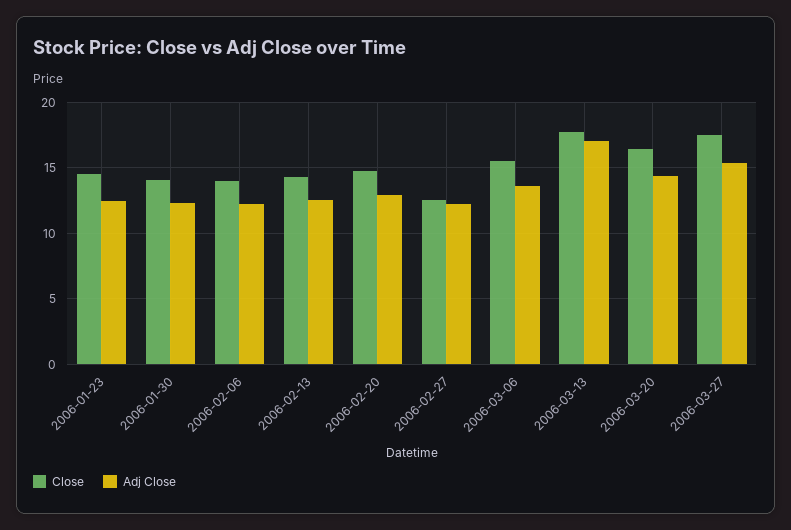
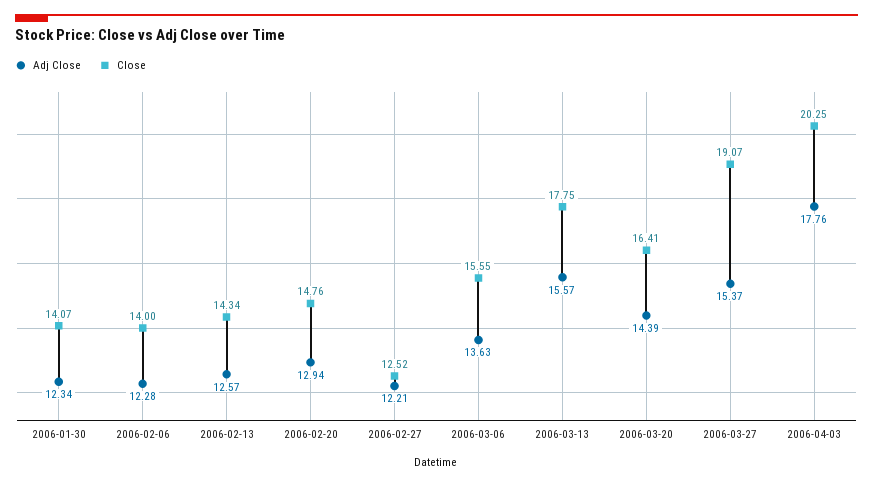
Close, 2006-01-23: 14.5 -> none
Adj Close, 2006-01-23: 12.5 -> none
Adj Close, 2006-03-13: 17 -> 15.57
Close, 2006-03-27: 17.5 -> 19.07
Adj Close, 2006-04-03: none -> 17.76
Close, 2006-04-03: none -> 20.25

